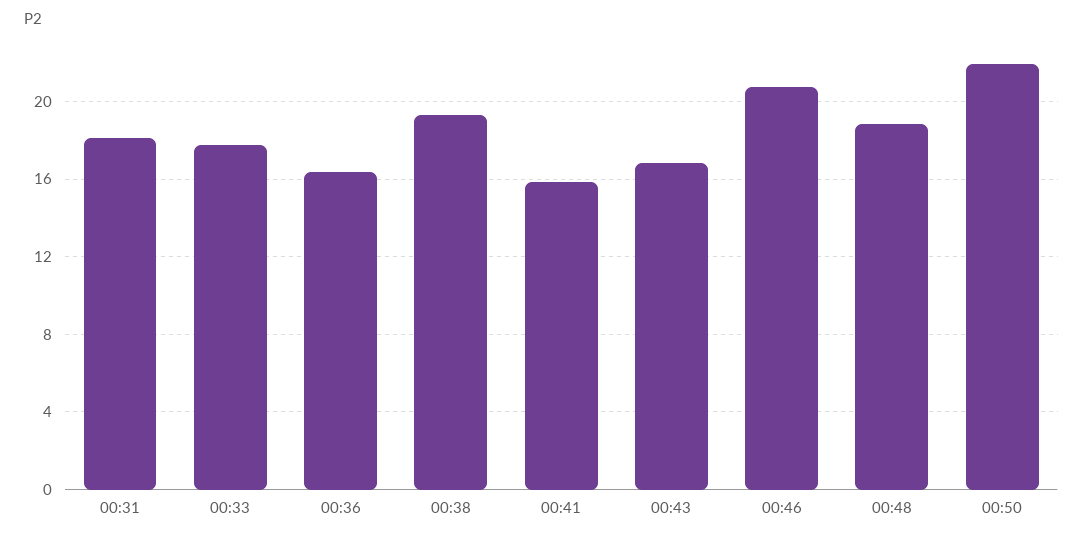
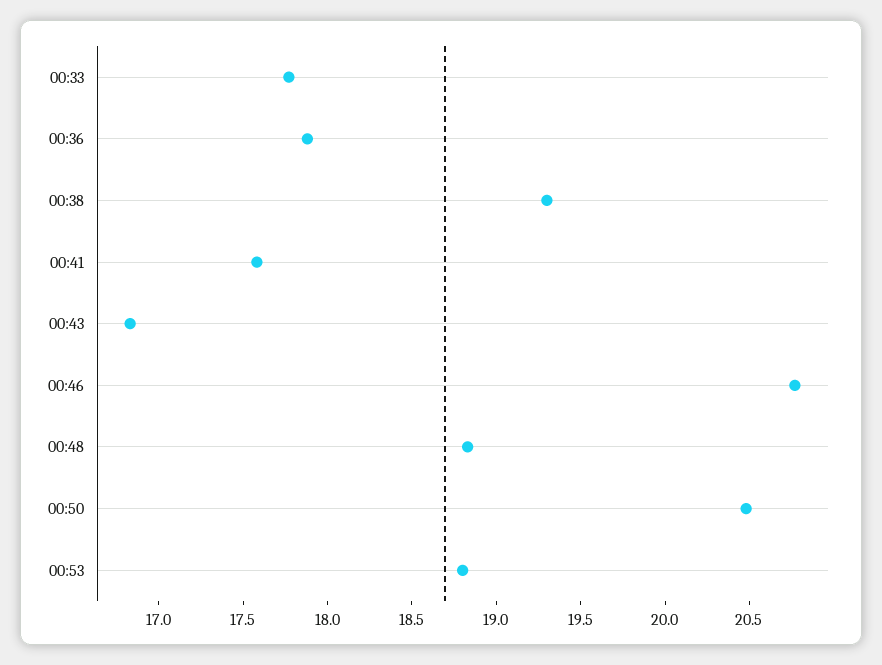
00:31: 18 -> none
00:36: 16.5 -> 17.9
00:41: 16 -> 17.6
00:50: 22 -> 20.5
00:53: none -> 18.8

